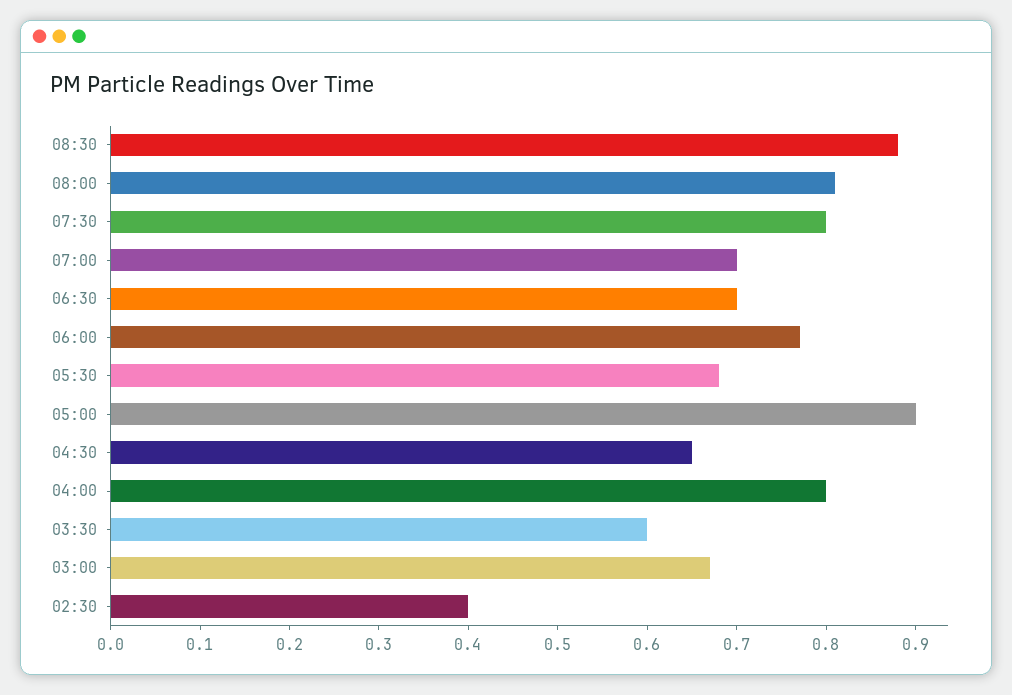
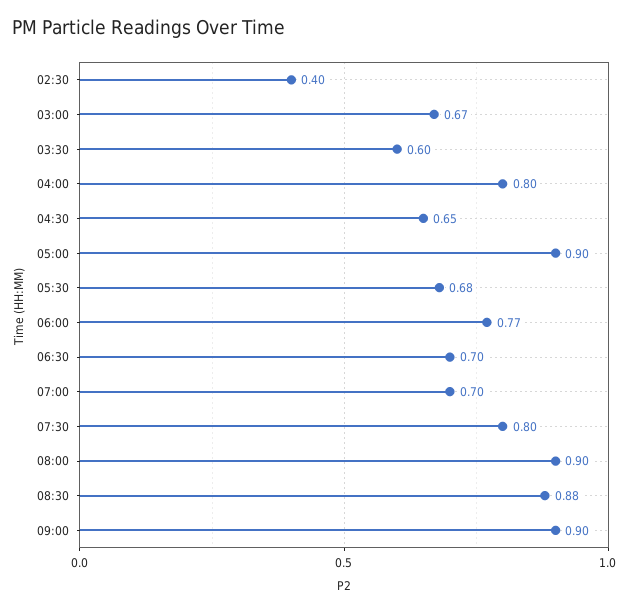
08:00: 0.81 -> 0.9
09:00: none -> 0.9

